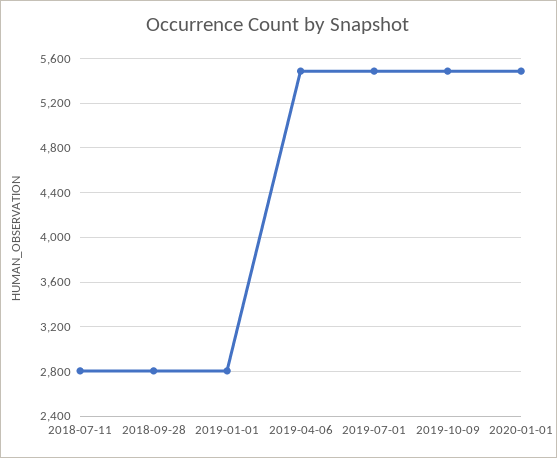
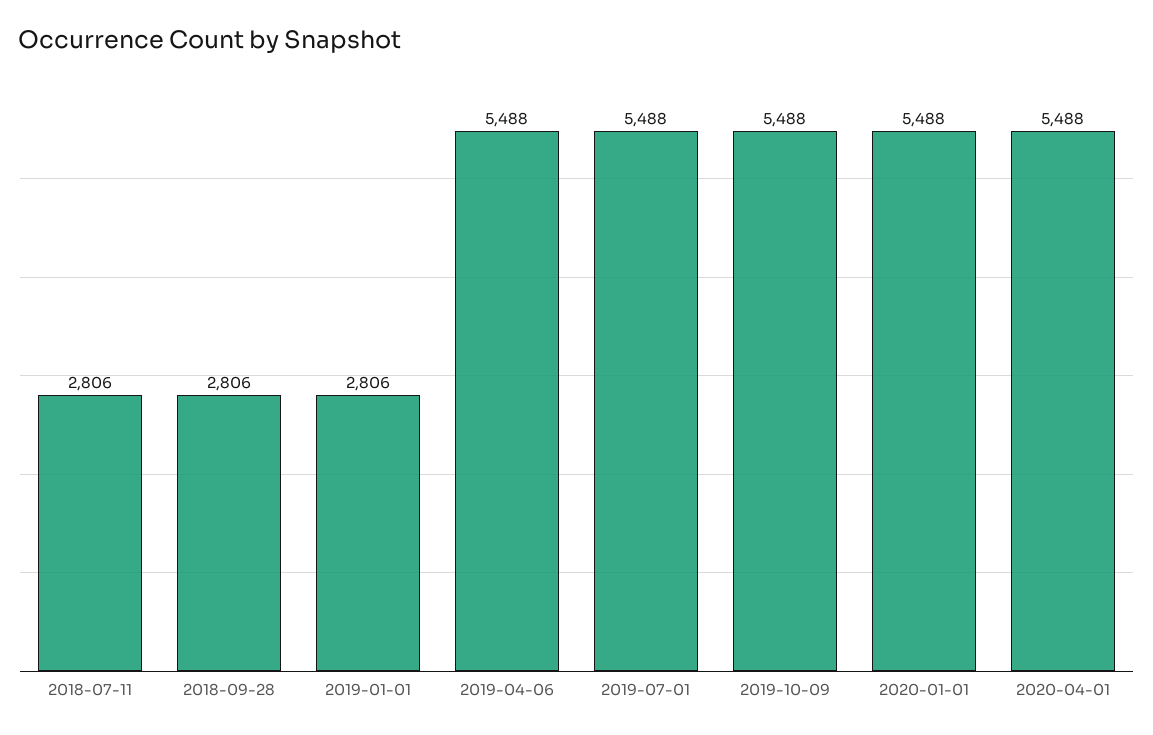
2020-04-01: none -> 5488

